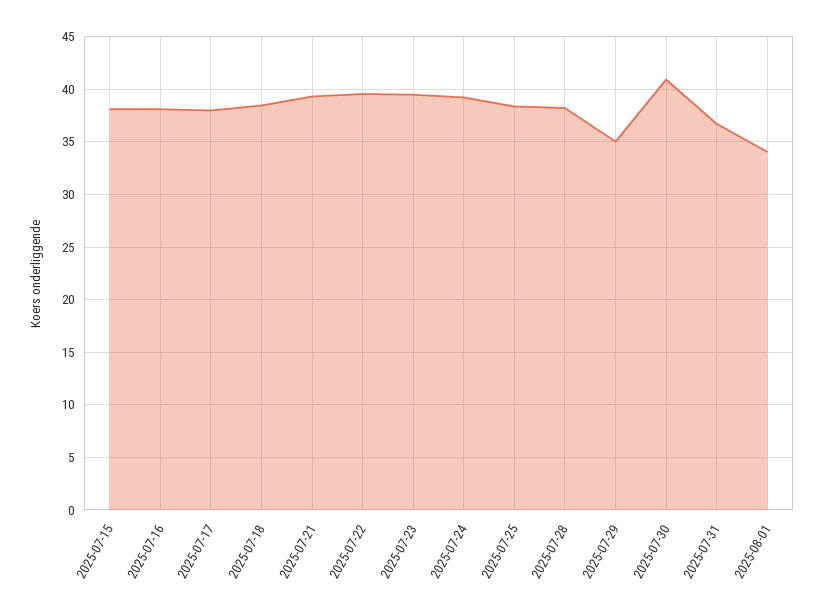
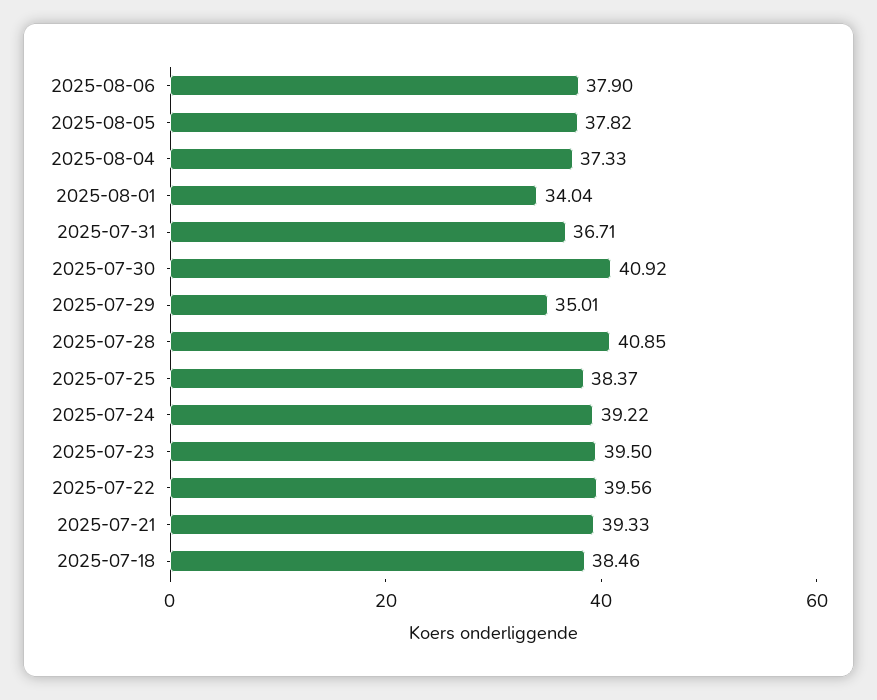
2025-07-15: 38 -> none
2025-07-16: 38 -> none
2025-07-17: 38 -> none
2025-07-28: 38 -> 40.85
2025-08-06: none -> 37.9
2025-08-05: none -> 37.82
2025-08-04: none -> 37.33

